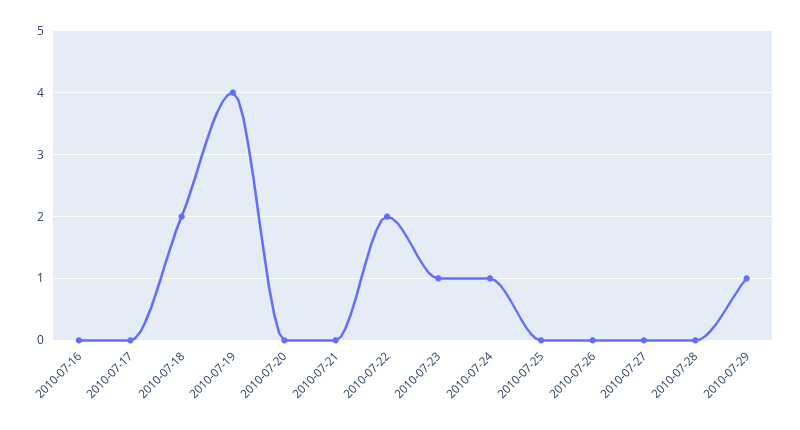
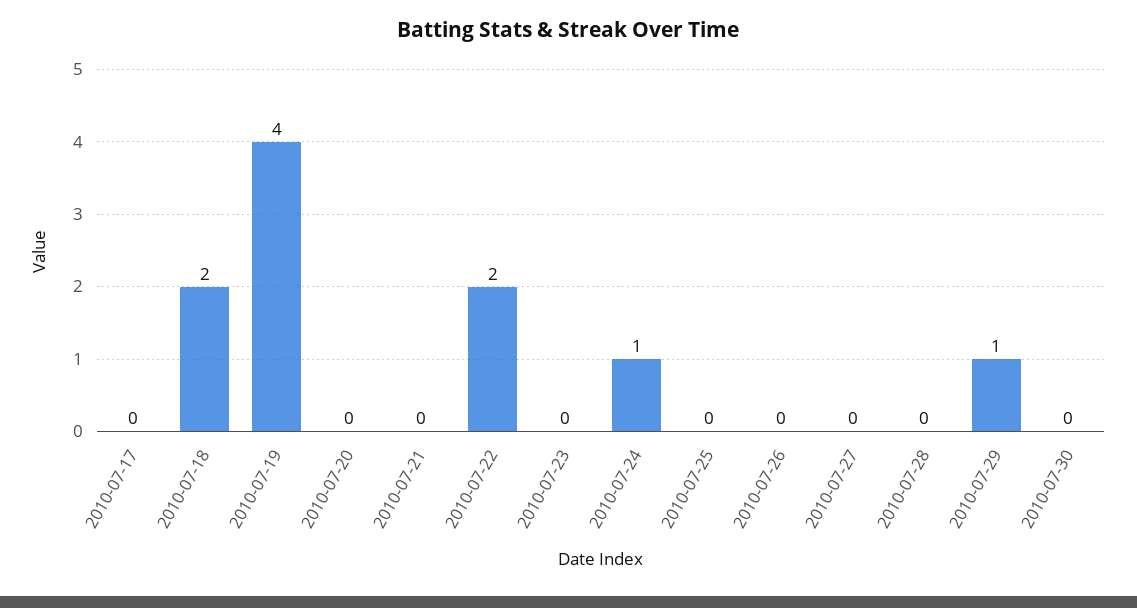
2010-07-16: 0 -> none
2010-07-23: 1 -> 0
2010-07-30: none -> 0

